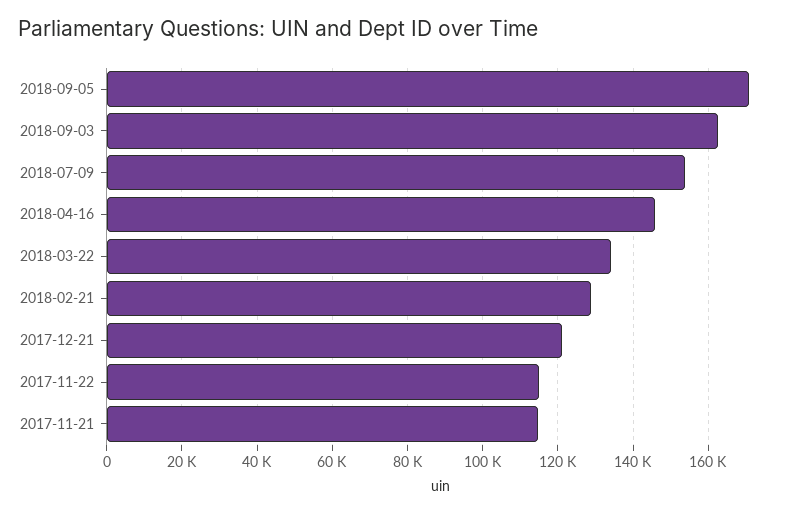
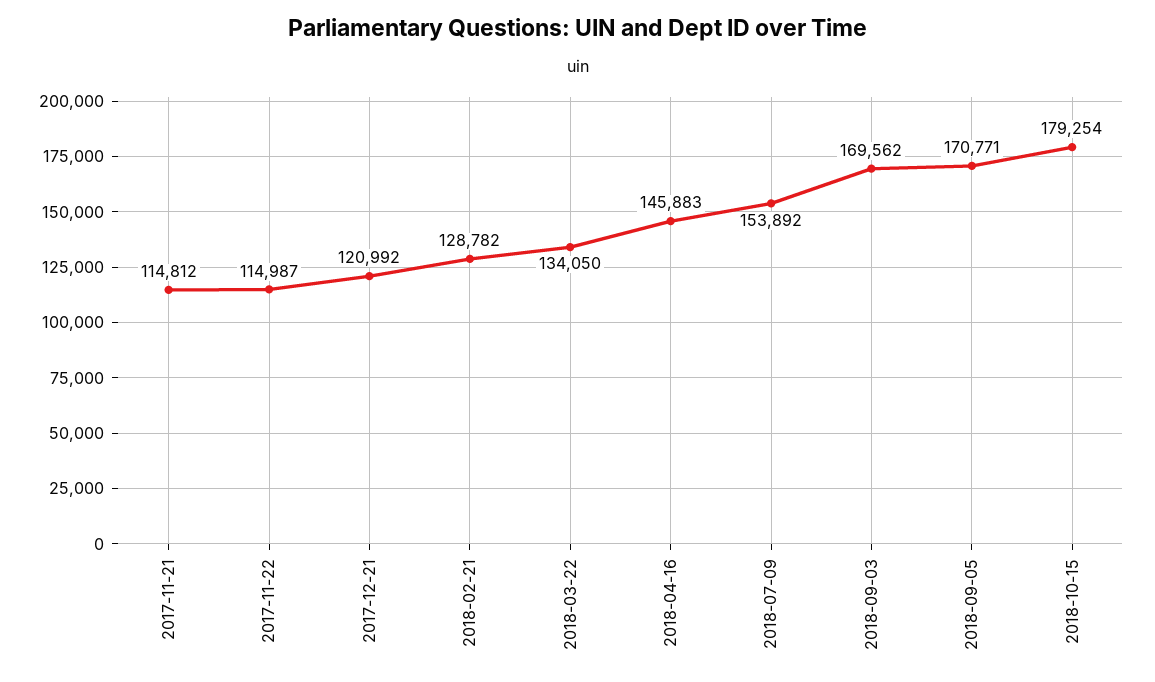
2018-09-03: 162000 -> 169562
2018-10-15: none -> 179254

